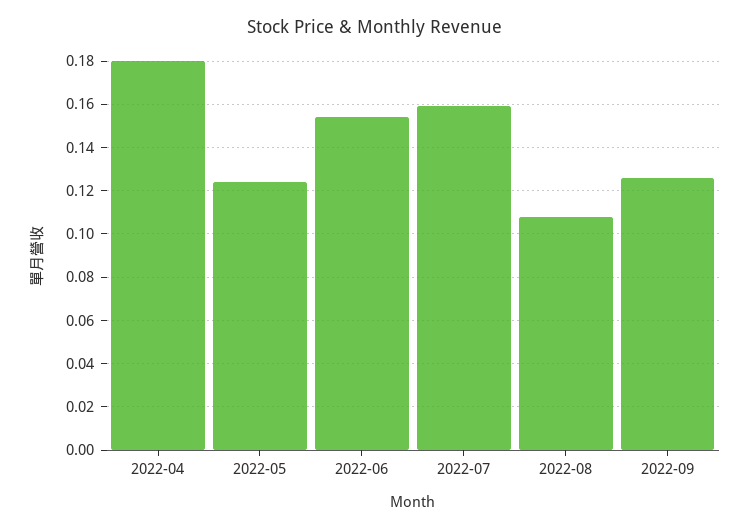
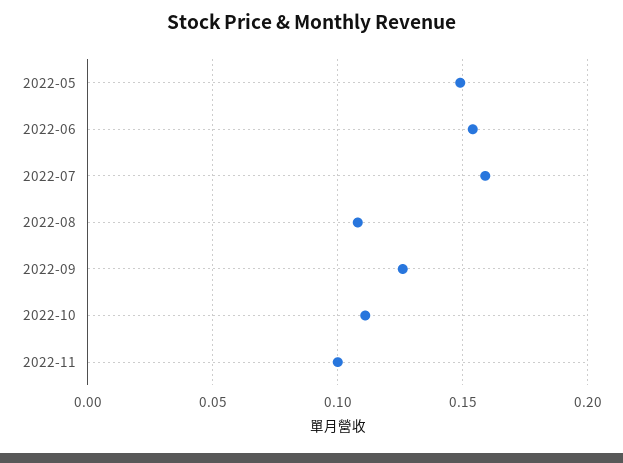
2022-04: 0.18 -> none
2022-05: 0.125 -> 0.15
2022-10: none -> 0.11
2022-11: none -> 0.1

